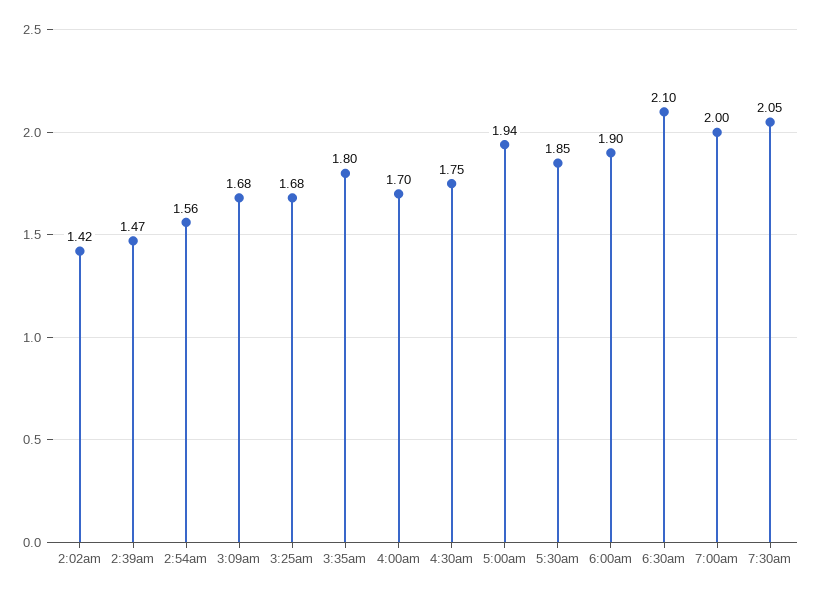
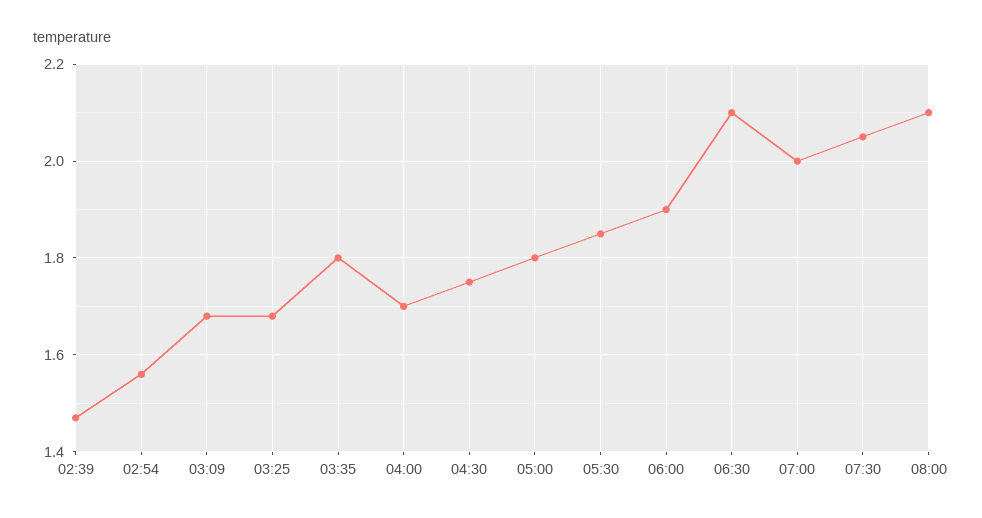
2:02am: 1.42 -> none
5:00am: 1.94 -> 1.8
08:00: none -> 2.1

